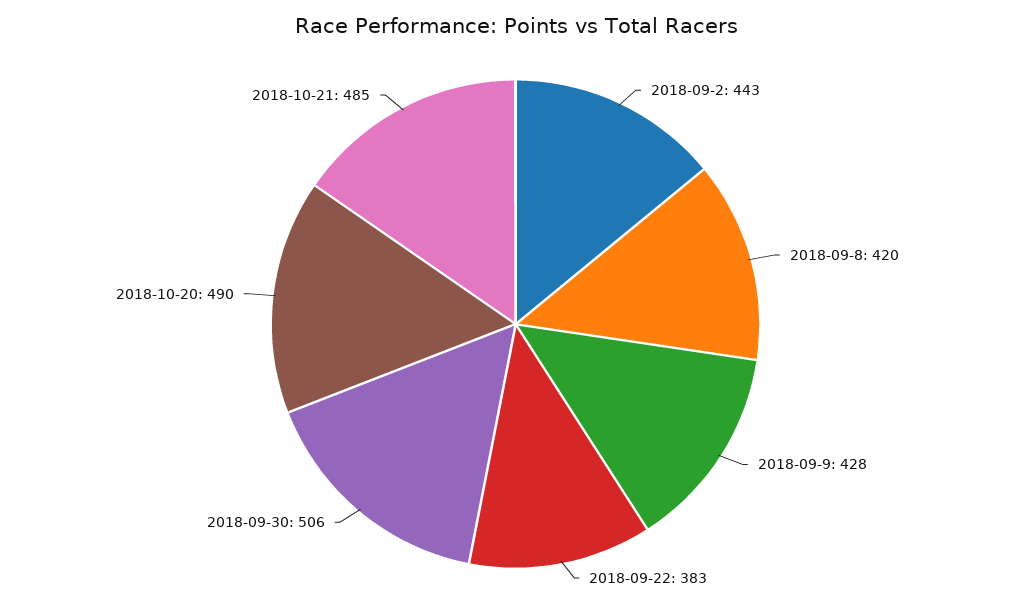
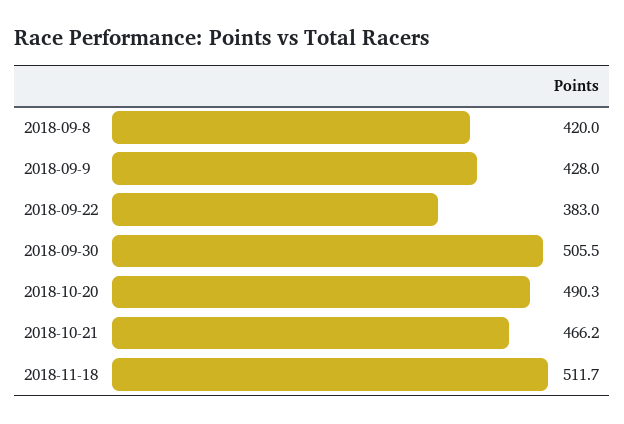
2018-09-2: 443 -> none
2018-10-21: 485 -> 466.2
2018-11-18: none -> 511.7

